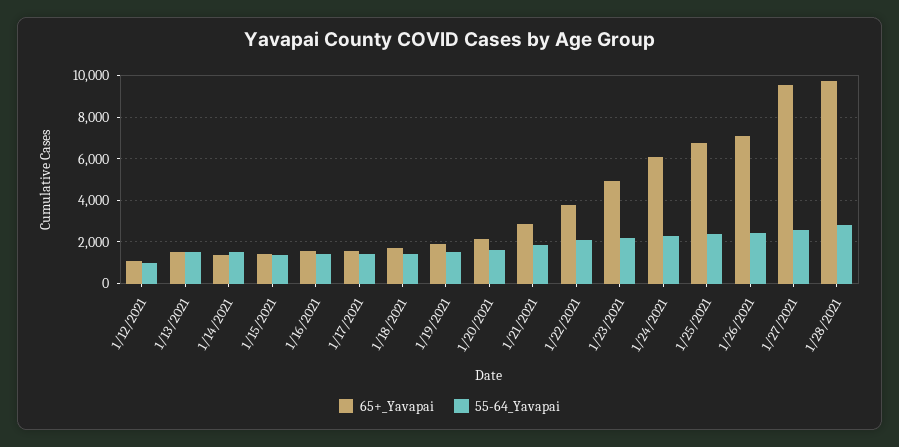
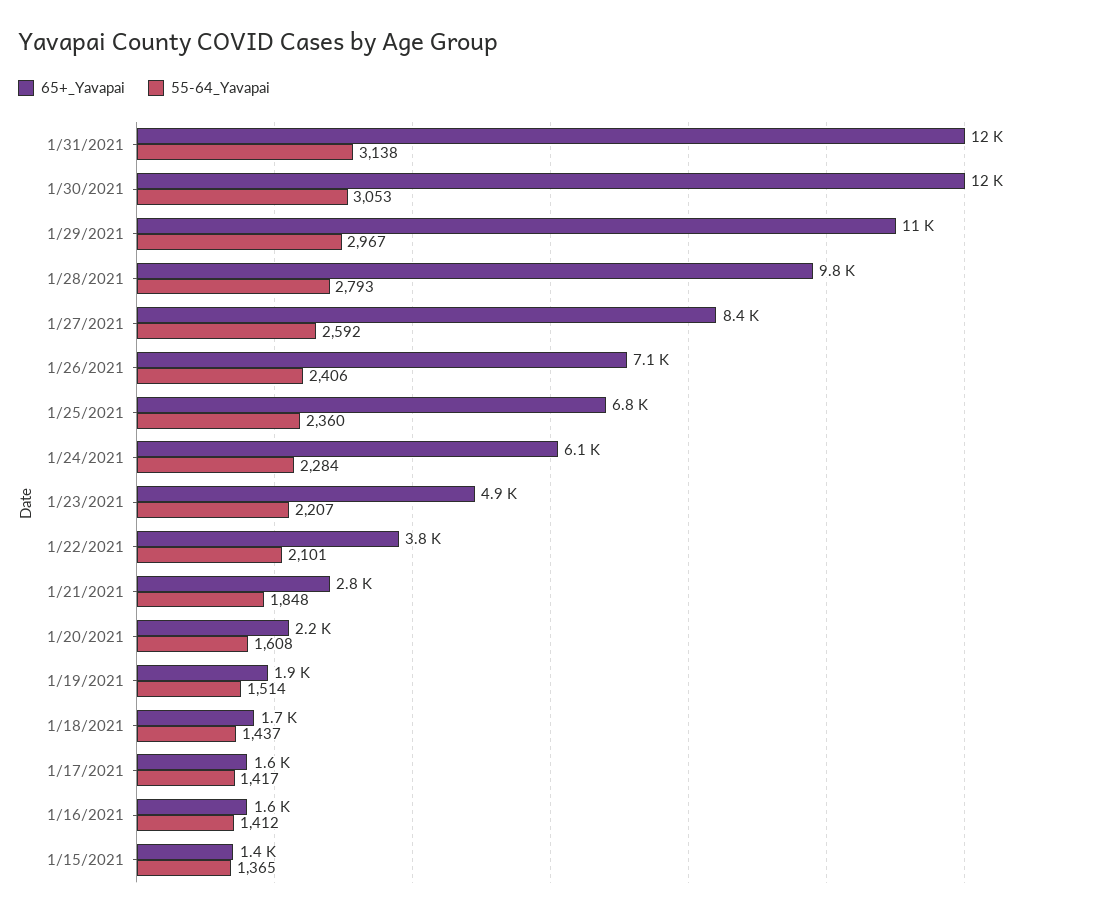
65+_Yavapai, 1/12/2021: 1000 -> none
55-64_Yavapai, 1/12/2021: 1000 -> none
65+_Yavapai, 1/13/2021: 1500 -> none
55-64_Yavapai, 1/13/2021: 1500 -> none
65+_Yavapai, 1/14/2021: 1500 -> none
55-64_Yavapai, 1/14/2021: 1500 -> none
65+_Yavapai, 1/27/2021: 9500 -> 8400
65+_Yavapai, 1/31/2021: none -> 12000
55-64_Yavapai, 1/31/2021: none -> 3138
65+_Yavapai, 1/30/2021: none -> 12000
55-64_Yavapai, 1/30/2021: none -> 3053
65+_Yavapai, 1/29/2021: none -> 11000
55-64_Yavapai, 1/29/2021: none -> 2967

